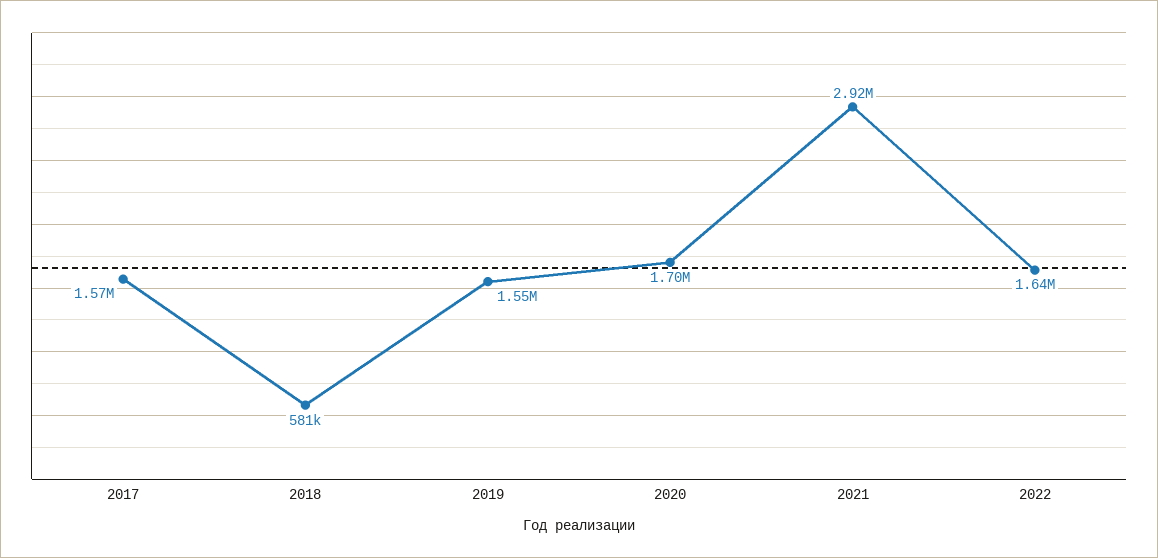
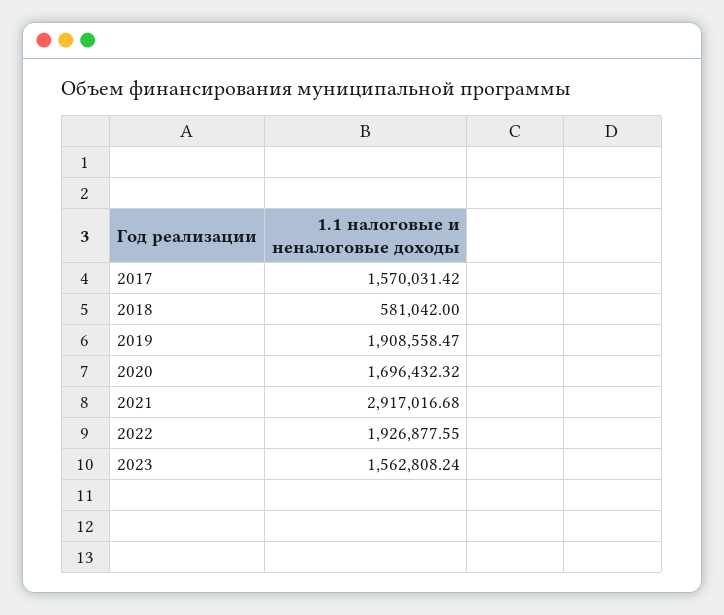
2019: 1550000 -> 1908558.47
2022: 1640000 -> 1926877.55
2023: none -> 1562808.24

